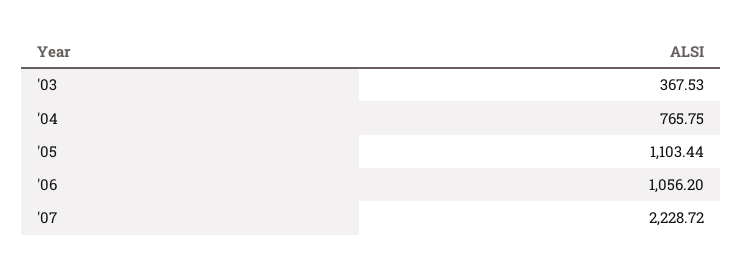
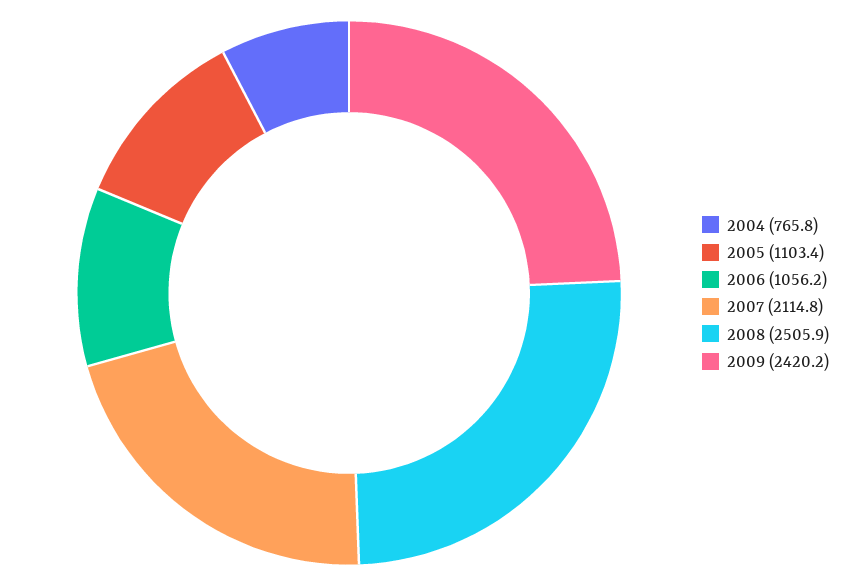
'03: 367.53 -> none
'07: 2228.72 -> 2114.8
2008: none -> 2505.9
2009: none -> 2420.2

